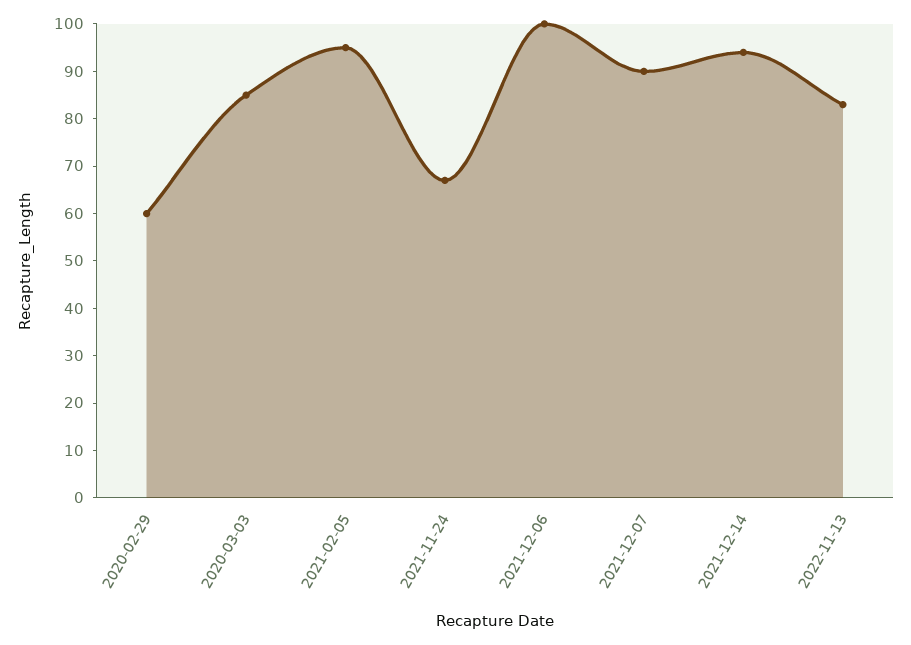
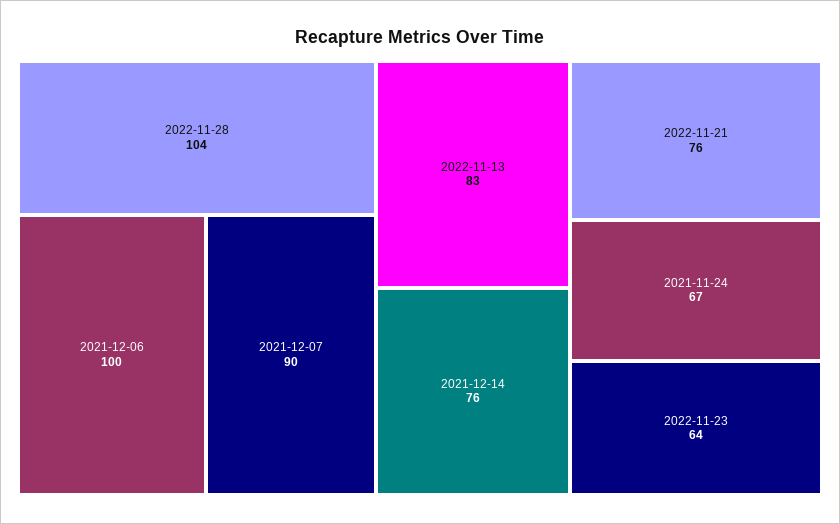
2020-02-29: 60 -> none
2020-03-03: 85 -> none
2021-02-05: 95 -> none
2021-12-14: 95 -> 76
2022-11-28: none -> 104
2022-11-21: none -> 76
2022-11-23: none -> 64

